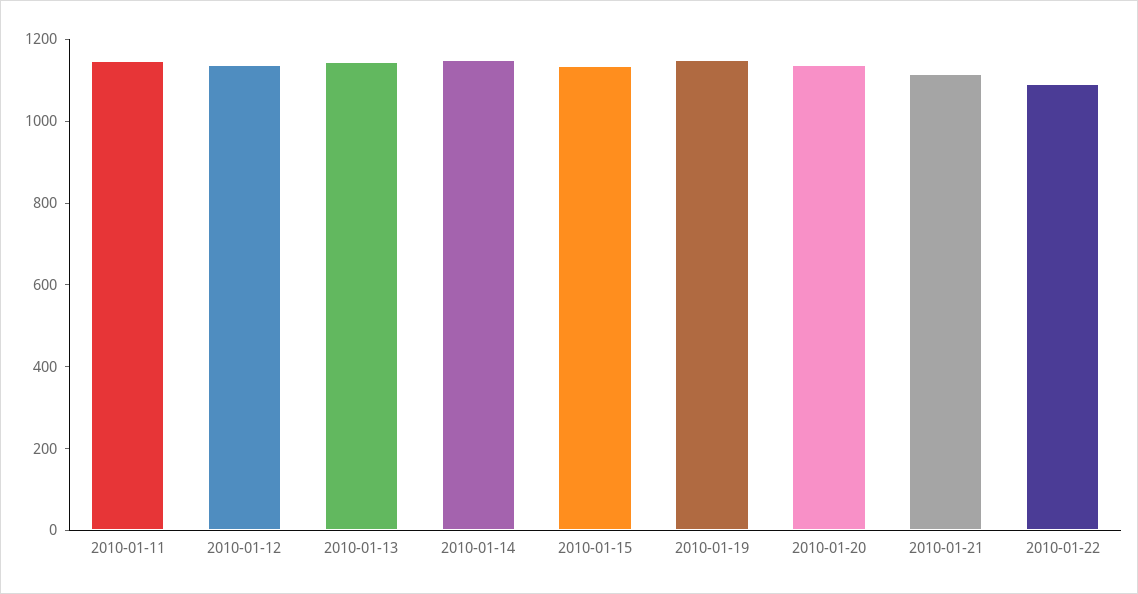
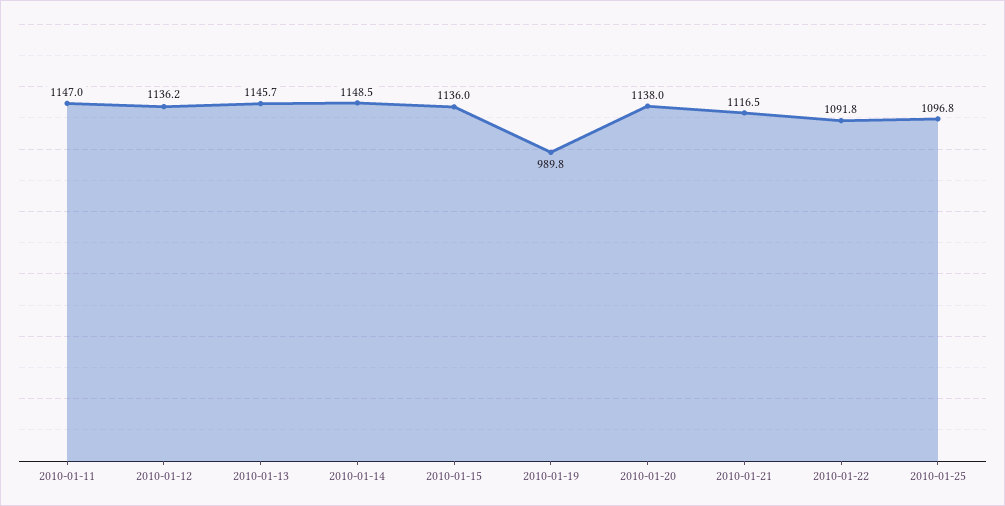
2010-01-19: 1150 -> 989.8
2010-01-25: none -> 1096.8

